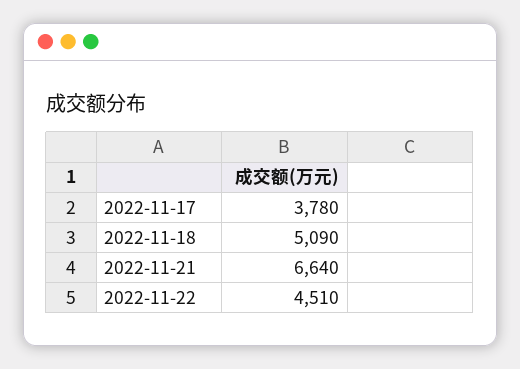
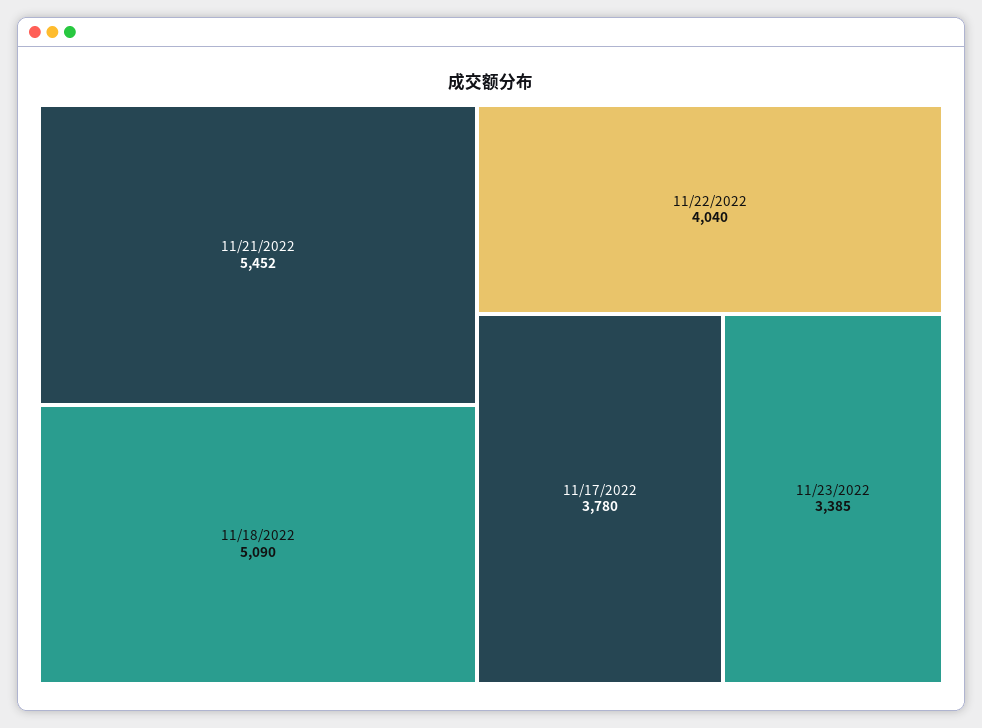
2022-11-21: 6640 -> 5452
2022-11-22: 4510 -> 4040
11/23/2022: none -> 3385

